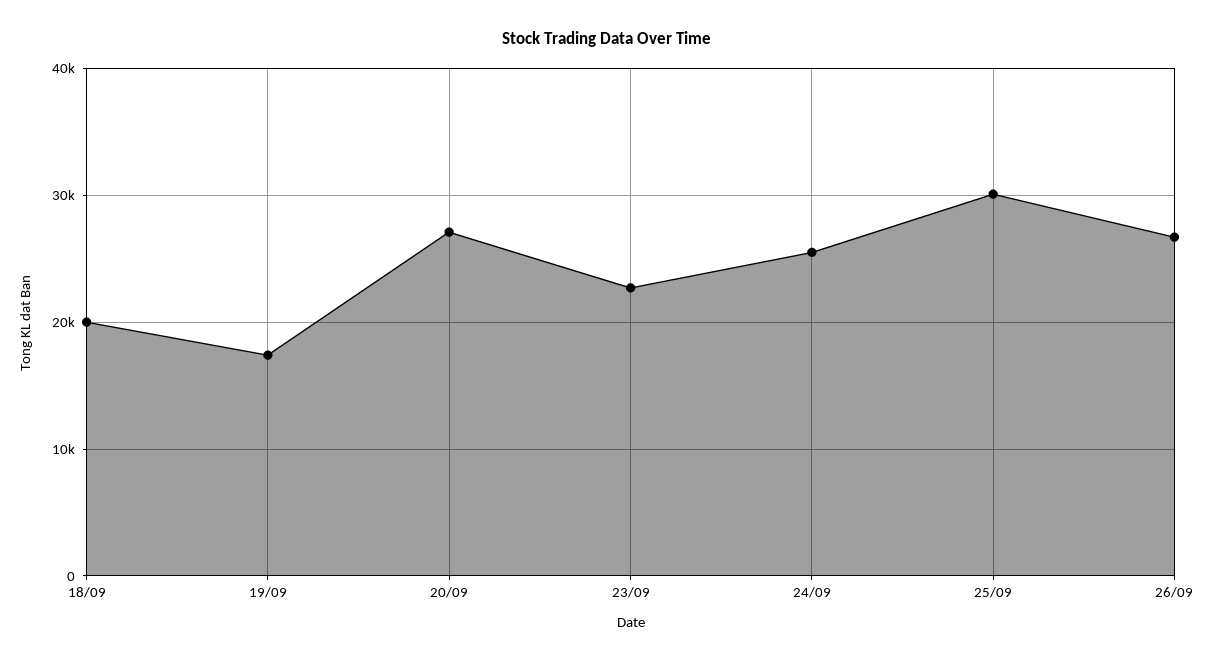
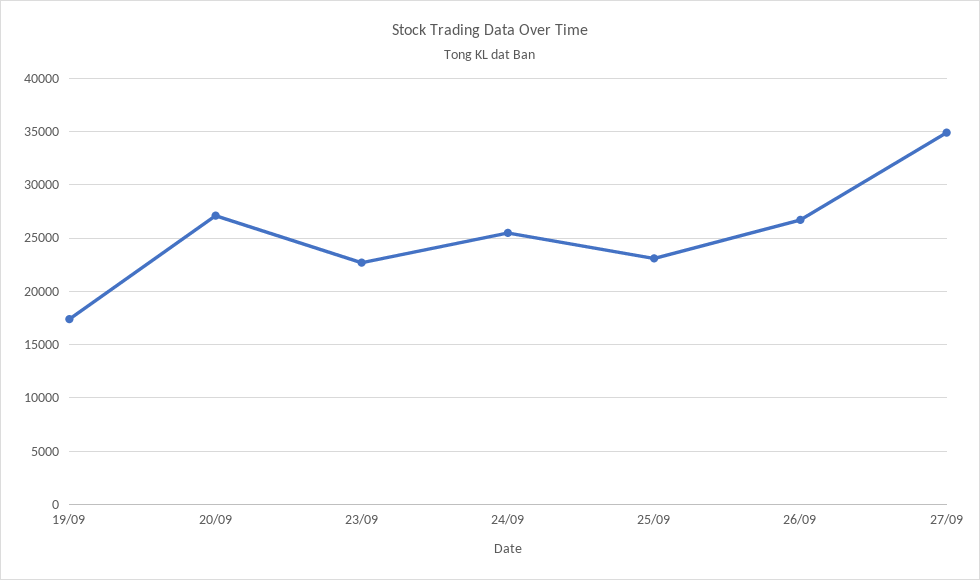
18/09: 20000 -> none
25/09: 30000 -> 23000
27/09: none -> 35000

